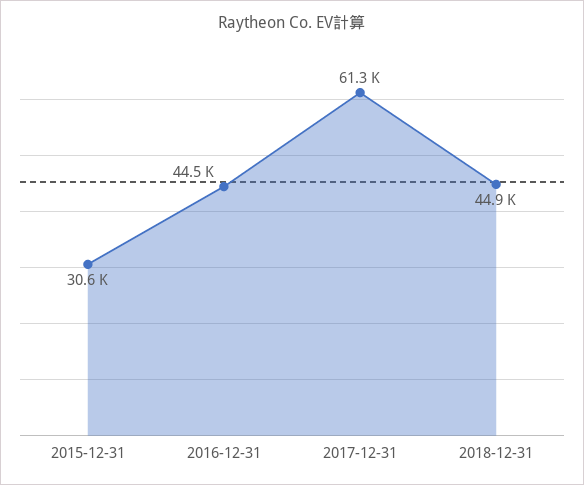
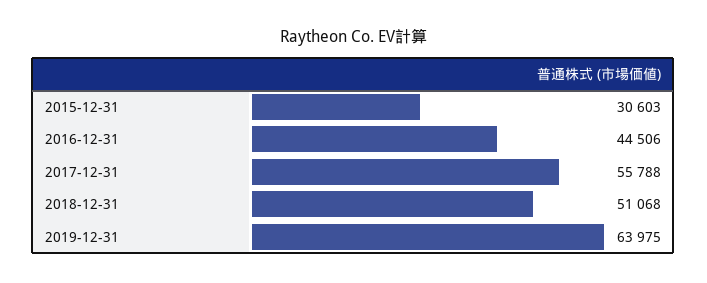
2017-12-31: 61300 -> 55788
2018-12-31: 44900 -> 51068
2019-12-31: none -> 63975

